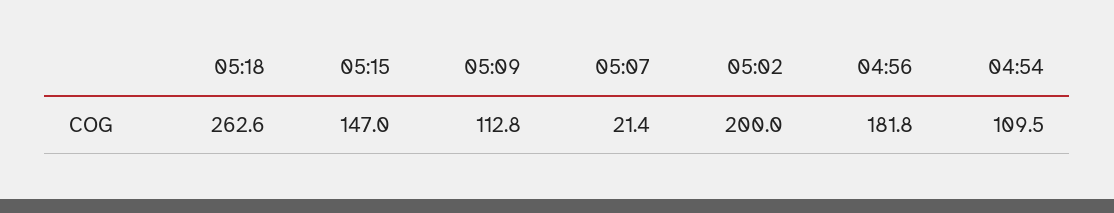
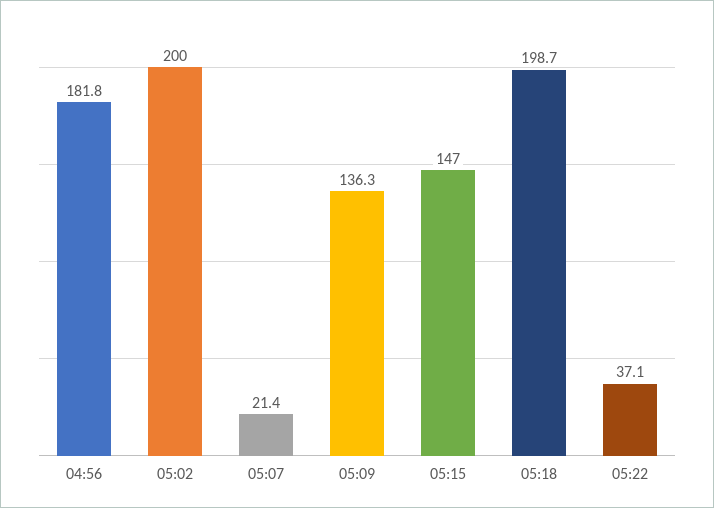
05:18: 262.6 -> 198.7
05:09: 112.8 -> 136.3
04:54: 109.5 -> none
05:22: none -> 37.1

